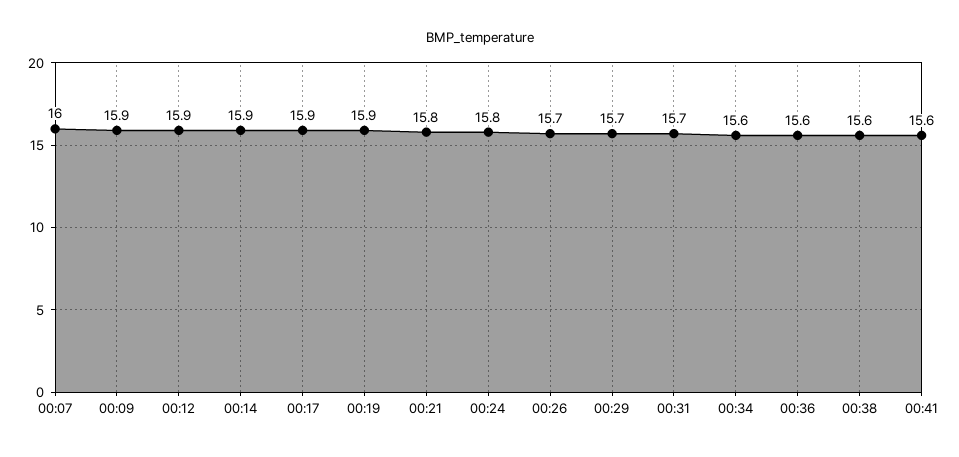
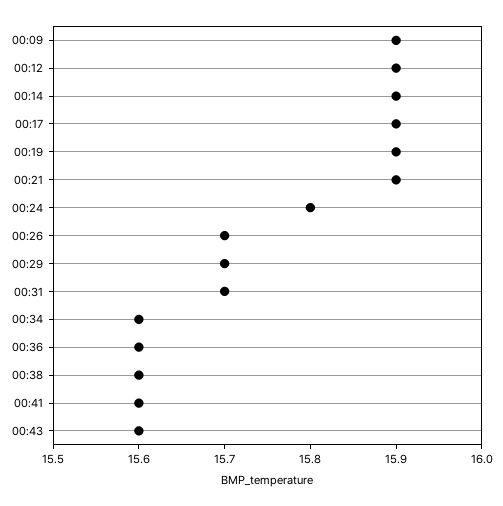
00:07: 16 -> none
00:21: 15.8 -> 15.9
00:43: none -> 15.6

